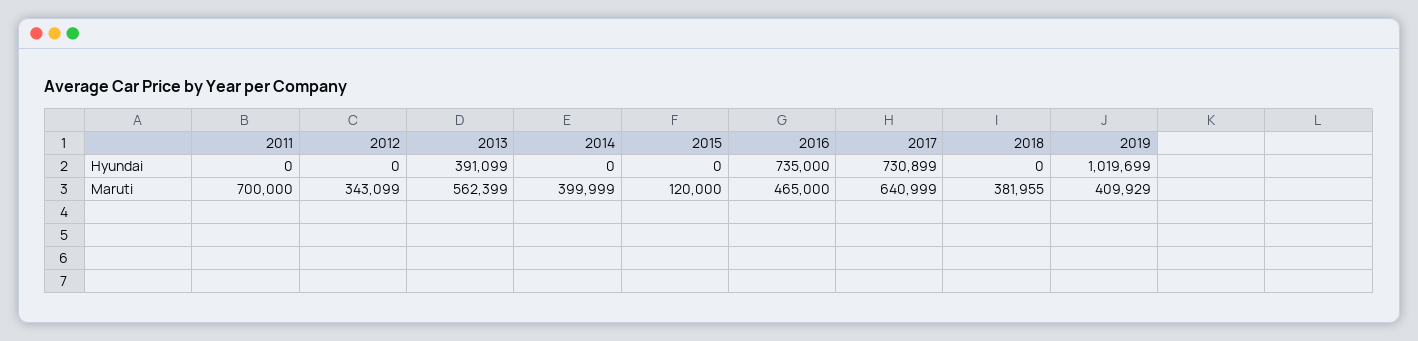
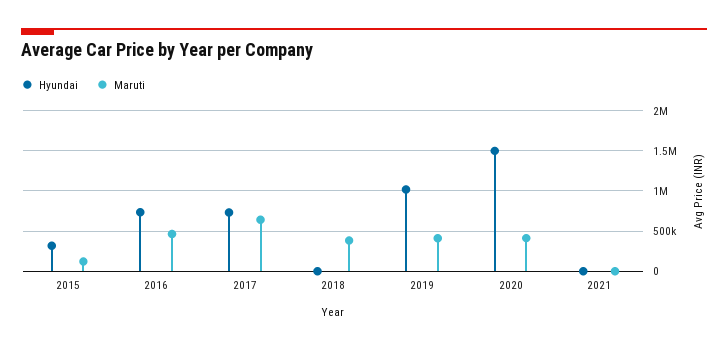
Hyundai, 2011: 0 -> none
Hyundai, 2012: 0 -> none
Hyundai, 2013: 391099 -> none
Hyundai, 2014: 0 -> none
Hyundai, 2015: 0 -> 300000
Maruti, 2011: 700000 -> none
Maruti, 2012: 343099 -> none
Maruti, 2013: 562399 -> none
Maruti, 2014: 399999 -> none
Hyundai, 2020: none -> 1500000
Maruti, 2020: none -> 400000
Hyundai, 2021: none -> 0
Maruti, 2021: none -> 0

